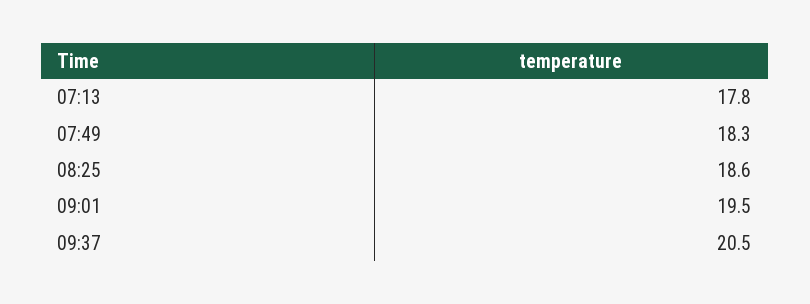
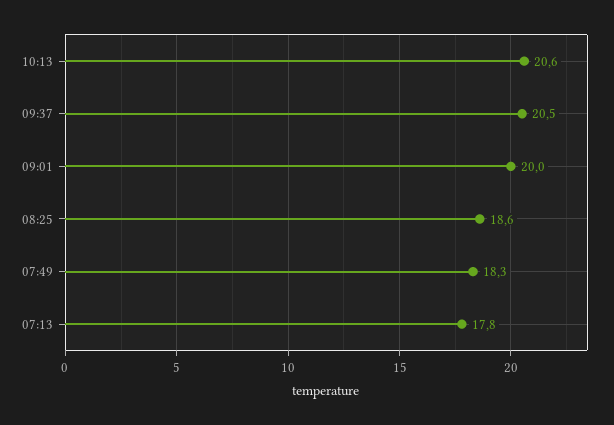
09:01: 19.5 -> 20
10:13: none -> 20.6

